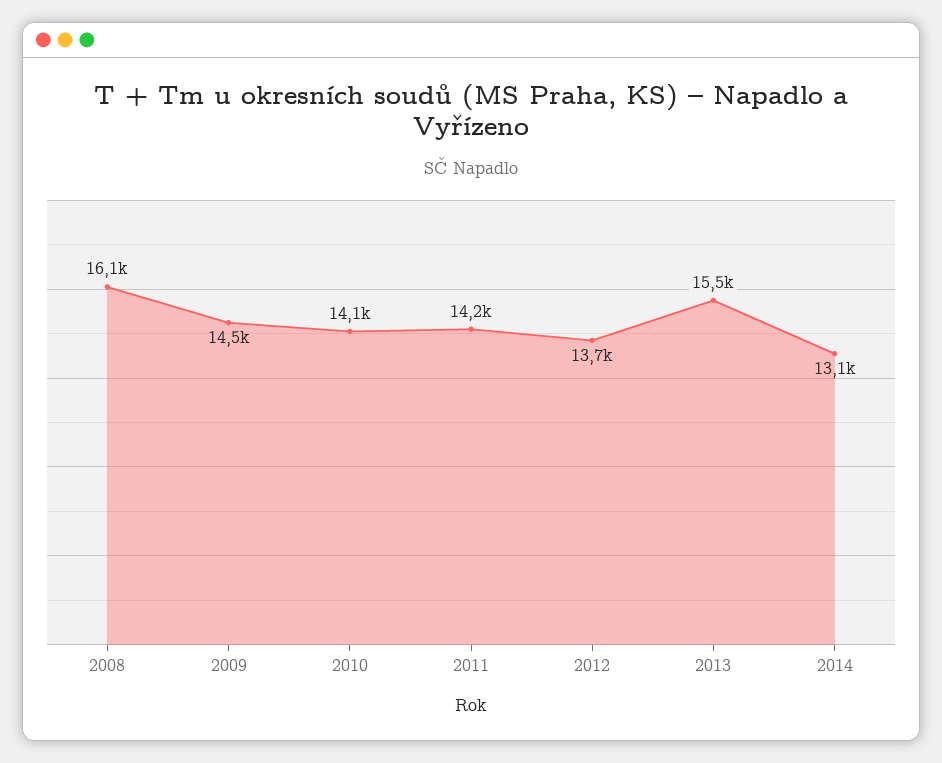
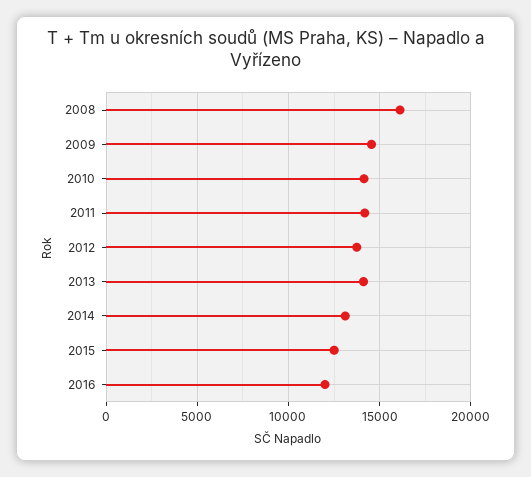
2013: 15500 -> 14000
2015: none -> 12500
2016: none -> 12000

